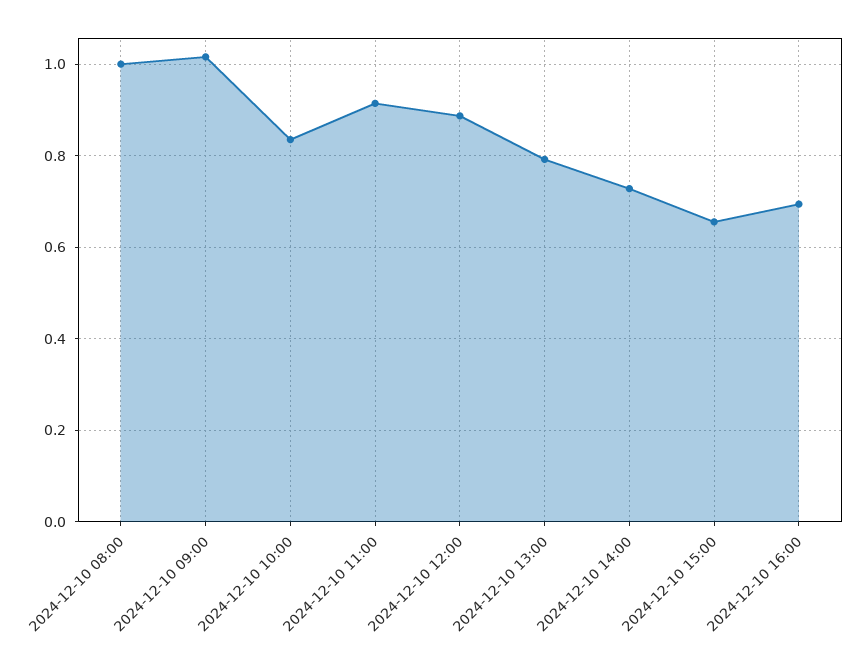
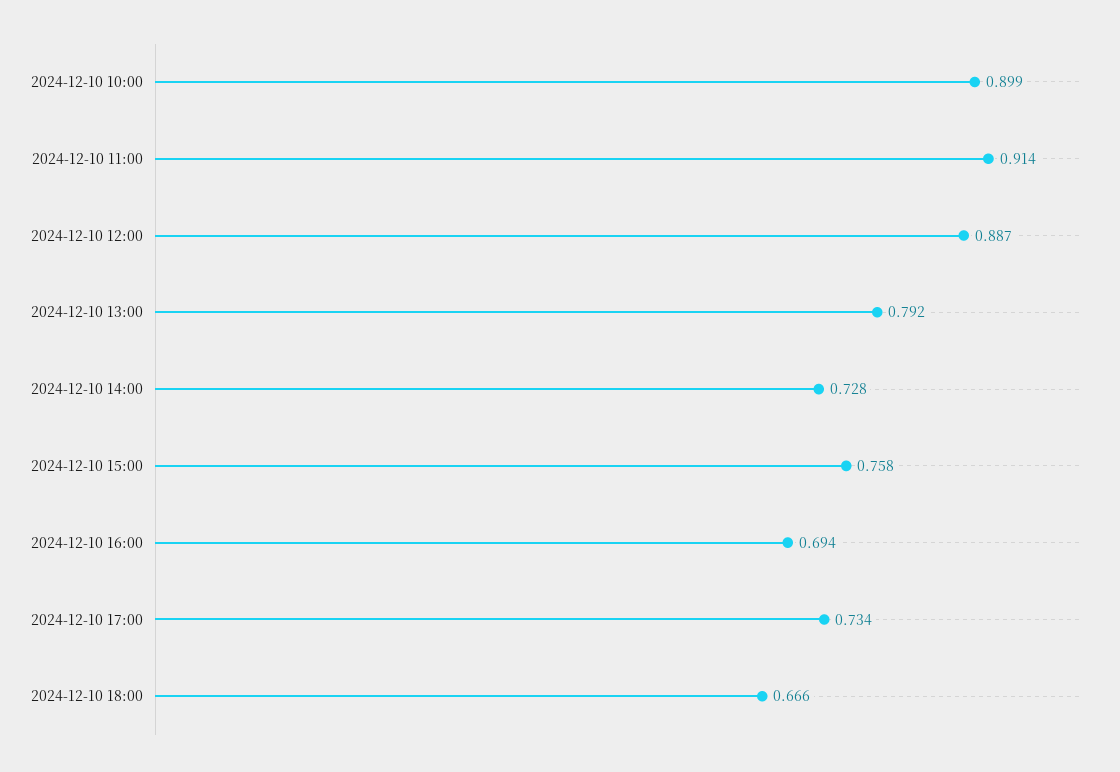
2024-12-10 08:00: 1 -> none
2024-12-10 09:00: 1.02 -> none
2024-12-10 10:00: 0.84 -> 0.899
2024-12-10 15:00: 0.66 -> 0.758
2024-12-10 17:00: none -> 0.734
2024-12-10 18:00: none -> 0.666

